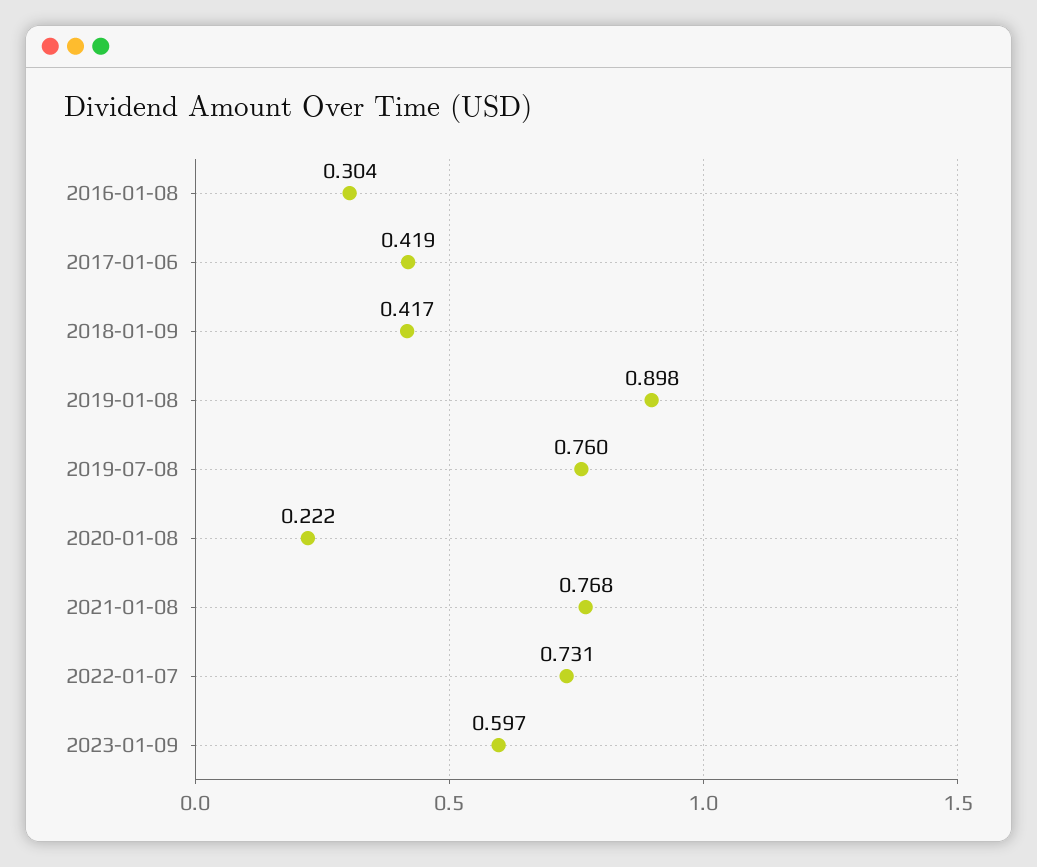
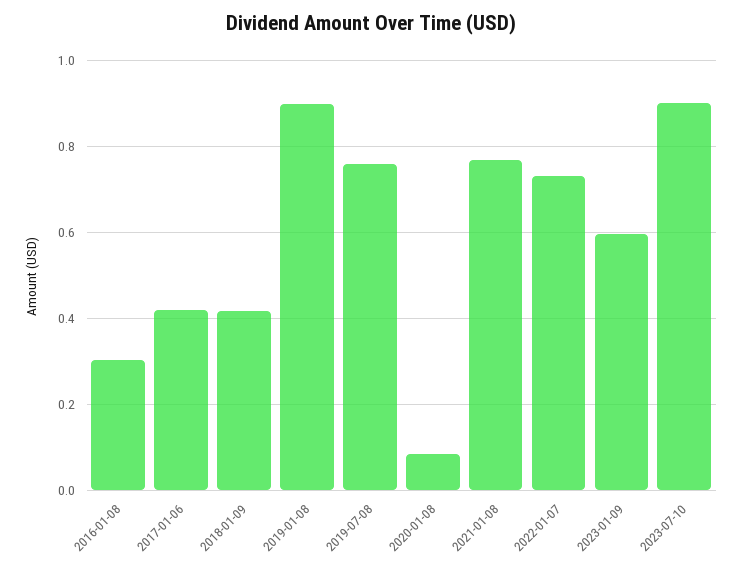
2020-01-08: 0.222 -> 0.08
2023-07-10: none -> 0.9

